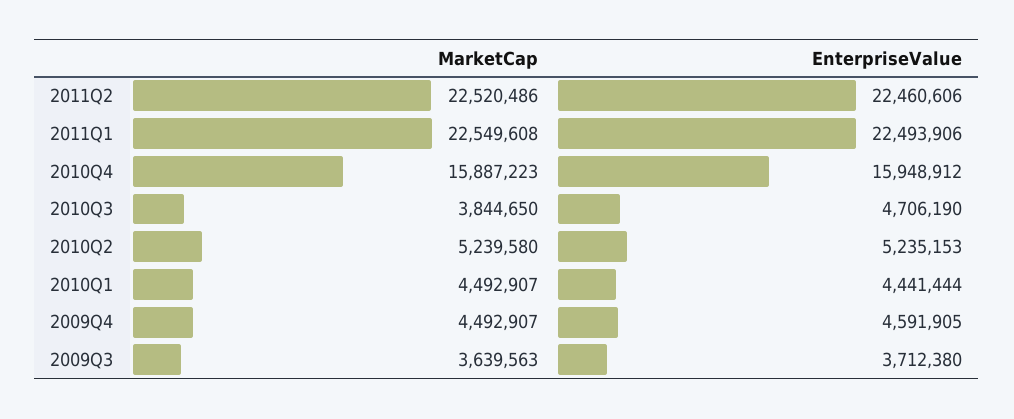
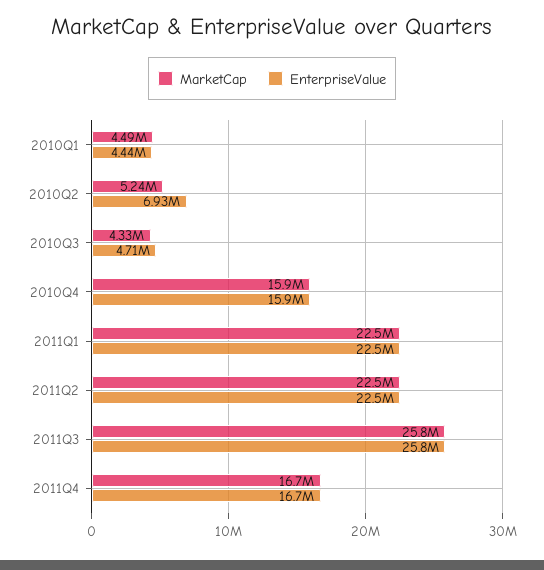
MarketCap, 2010Q3: 3844650 -> 4330000
EnterpriseValue, 2010Q2: 5235153 -> 6930000
MarketCap, 2009Q4: 4492907 -> none
EnterpriseValue, 2009Q4: 4591905 -> none
MarketCap, 2009Q3: 3639563 -> none
EnterpriseValue, 2009Q3: 3712380 -> none
MarketCap, 2011Q3: none -> 25800000
EnterpriseValue, 2011Q3: none -> 25800000
MarketCap, 2011Q4: none -> 16700000
EnterpriseValue, 2011Q4: none -> 16700000

